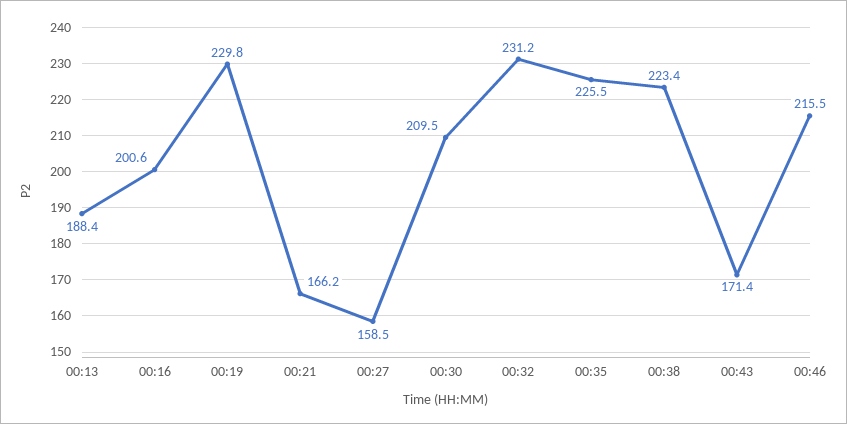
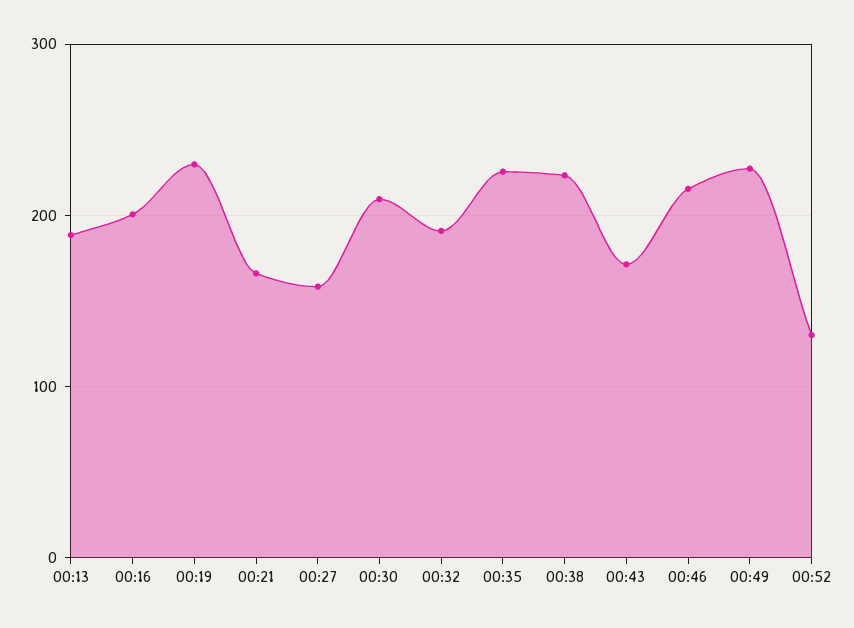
00:32: 231.2 -> 190
00:49: none -> 230
00:52: none -> 130

